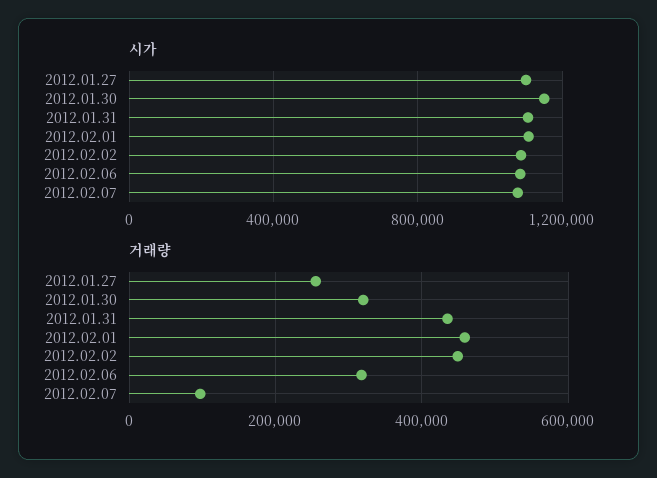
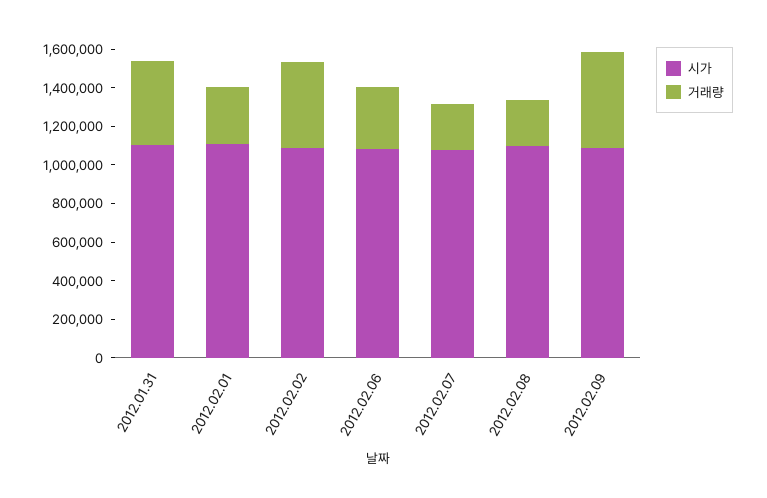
시가, 2012.01.27: 1100000 -> none
시가, 2012.01.30: 1150000 -> none
거래량, 2012.01.27: 260000 -> none
거래량, 2012.01.30: 320000 -> none
거래량, 2012.02.01: 460000 -> 300000
거래량, 2012.02.07: 100000 -> 250000
시가, 2012.02.08: none -> 1100000
거래량, 2012.02.08: none -> 250000
시가, 2012.02.09: none -> 1100000
거래량, 2012.02.09: none -> 500000

